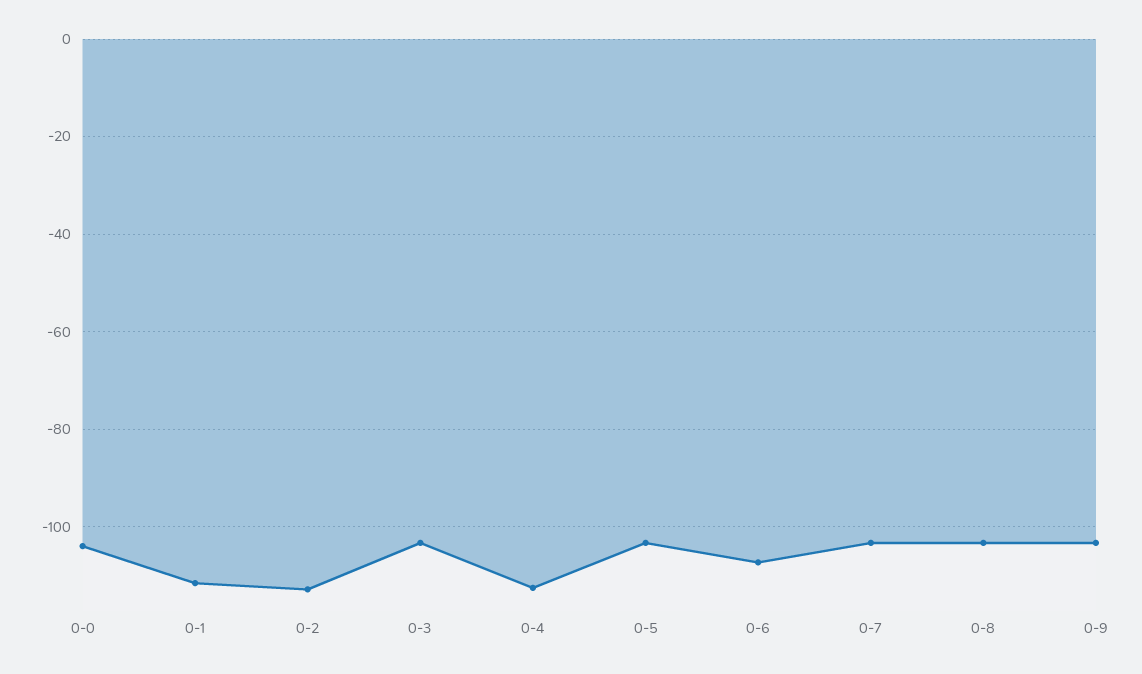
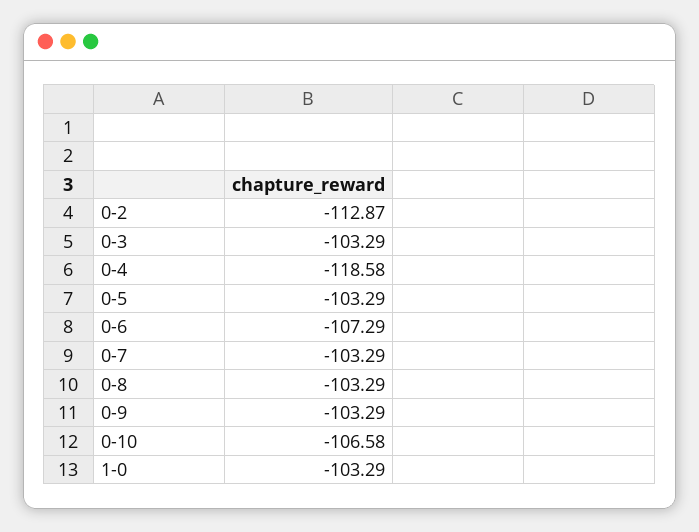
0-0: -104 -> none
0-1: -112 -> none
0-4: -112 -> -118.58
0-10: none -> -106.58
1-0: none -> -103.29

